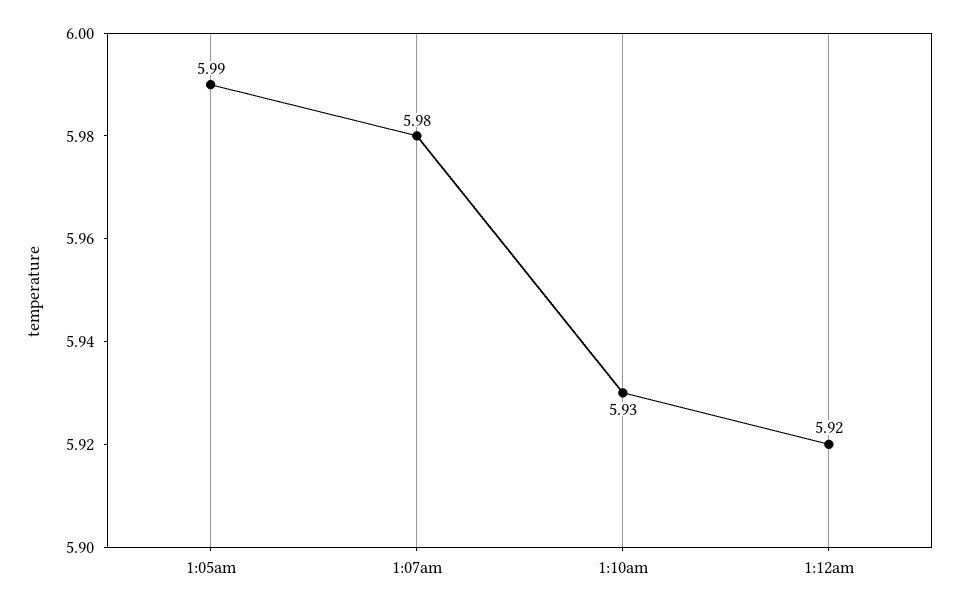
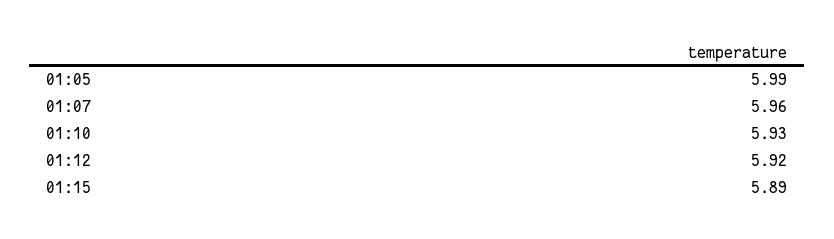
1:07am: 5.98 -> 5.96
01:15: none -> 5.89

